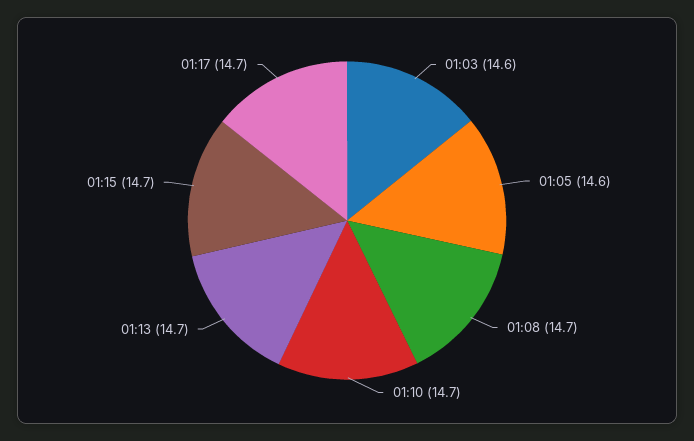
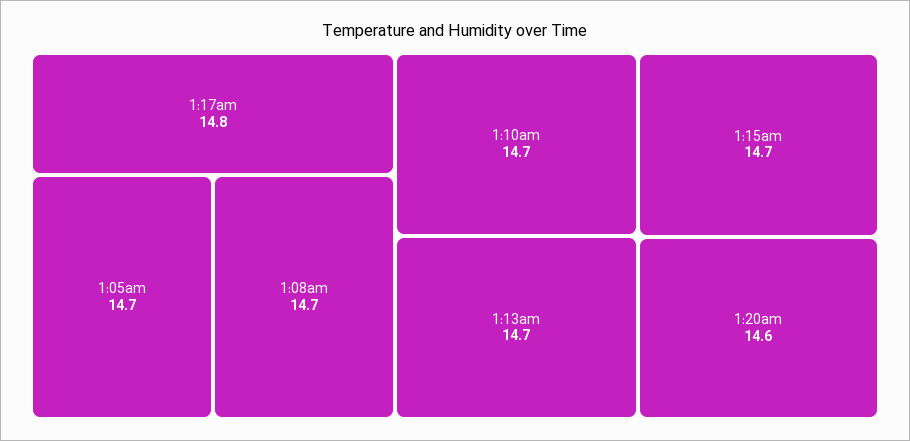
01:03: 14.6 -> none
01:05: 14.6 -> 14.7
01:17: 14.7 -> 14.8
1:20am: none -> 14.6

